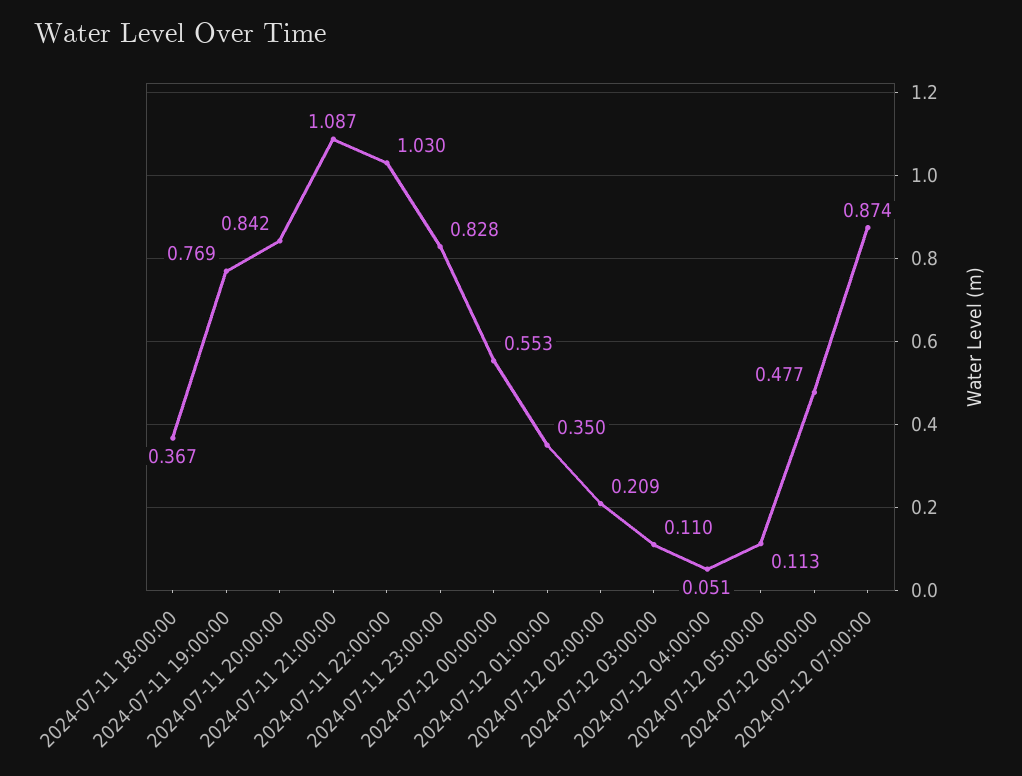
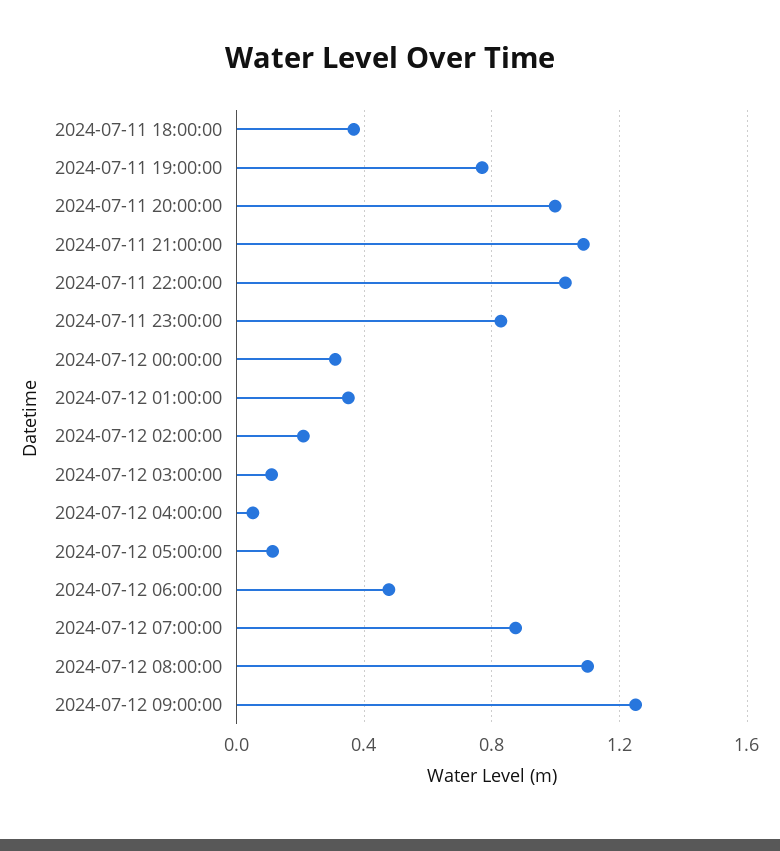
2024-07-11 20:00:00: 0.842 -> 1
2024-07-12 00:00:00: 0.553 -> 0.3
2024-07-12 08:00:00: none -> 1.1
2024-07-12 09:00:00: none -> 1.25

